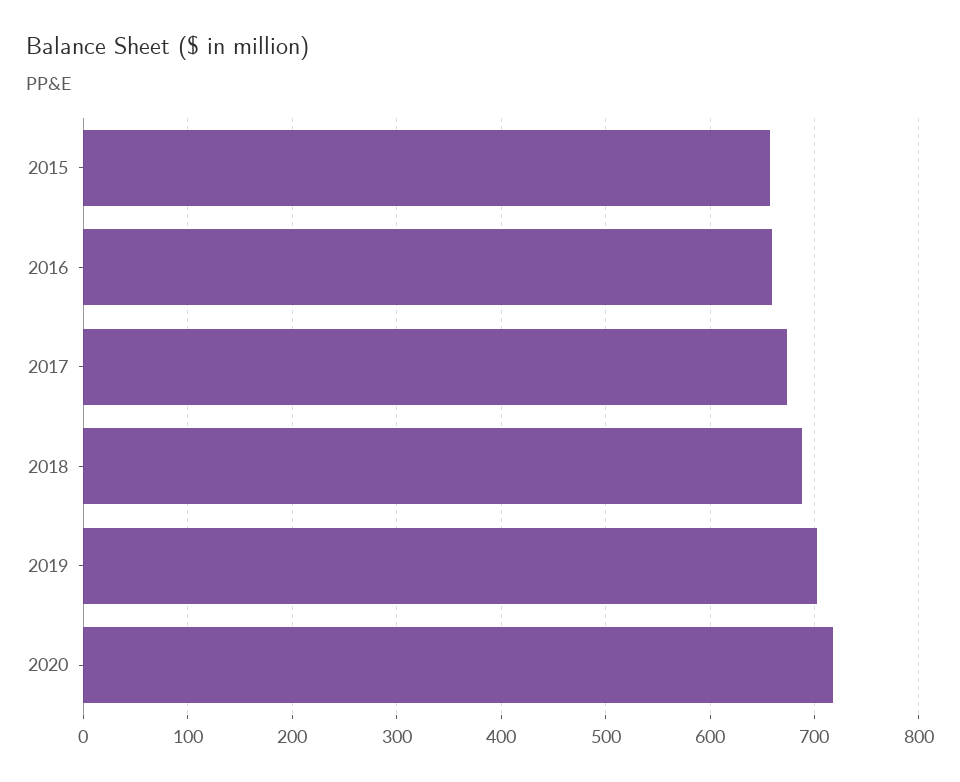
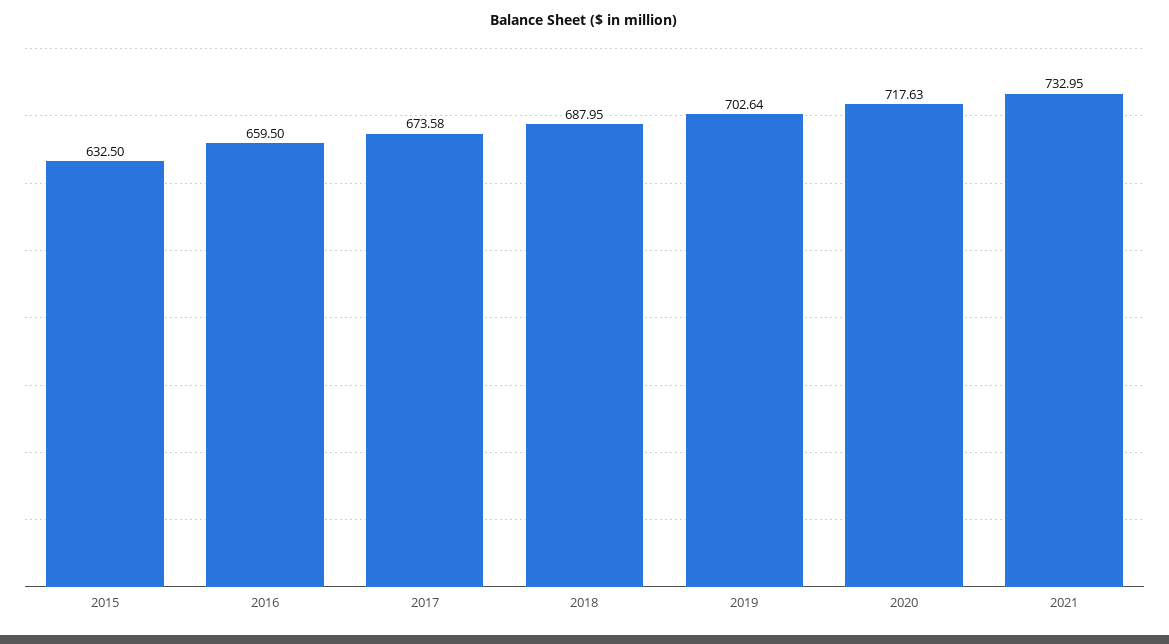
2015: 660 -> 632.5
2021: none -> 732.95

